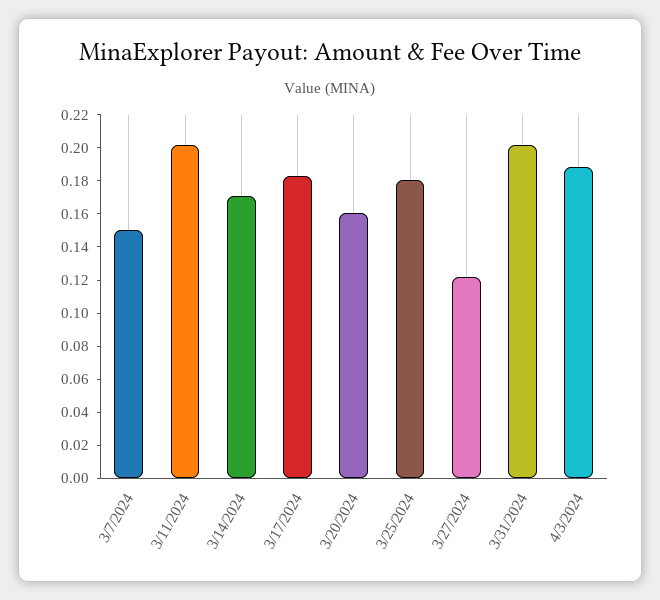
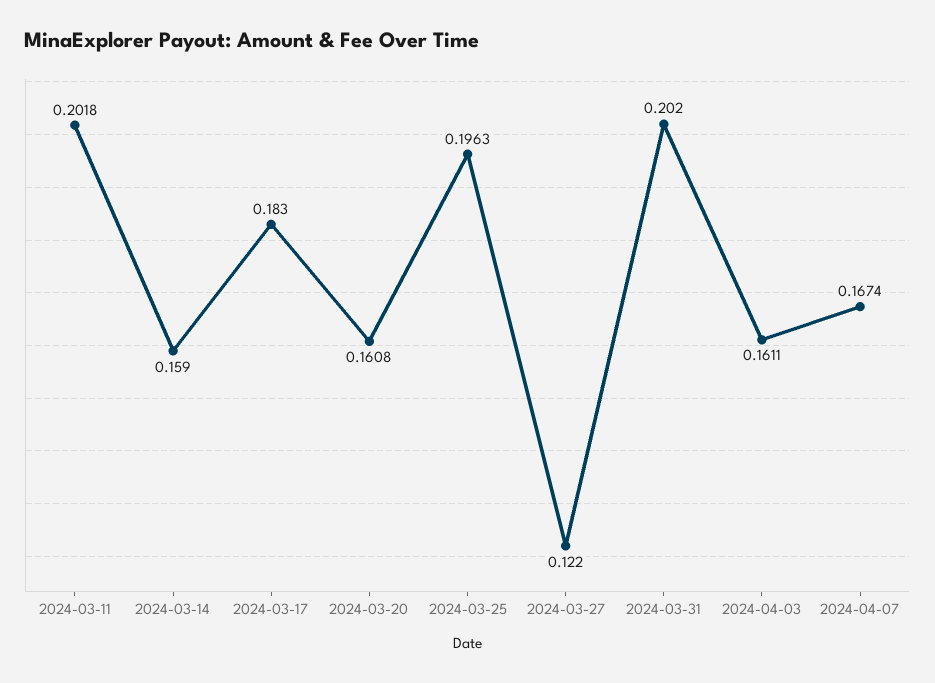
3/7/2024: 0.15 -> none
3/14/2024: 0.17 -> 0.159
3/25/2024: 0.18 -> 0.1963
4/3/2024: 0.19 -> 0.1611
2024-04-07: none -> 0.1674

